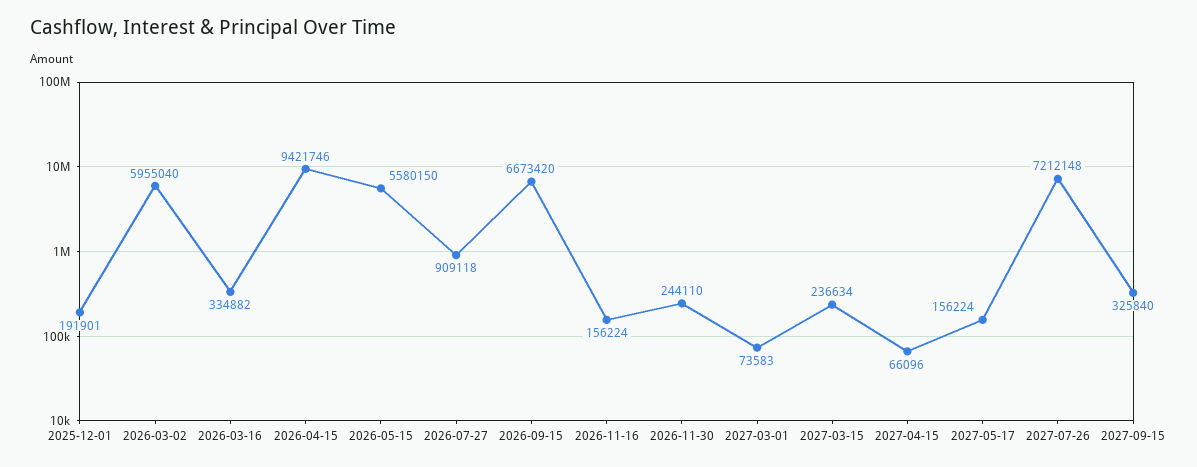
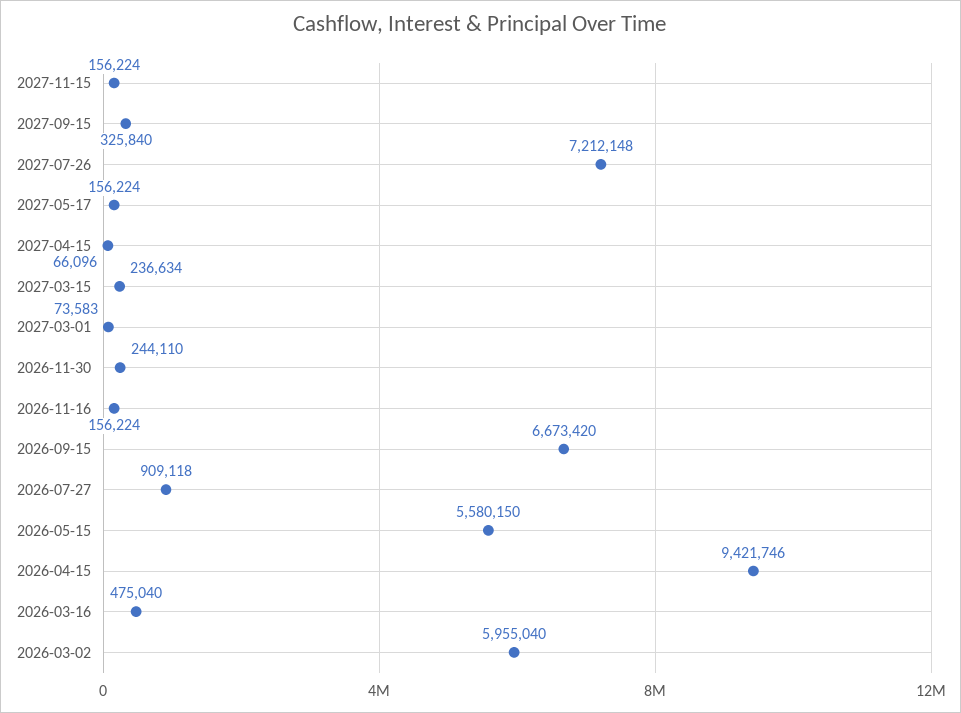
2025-12-01: 191901 -> none
2026-03-16: 334882 -> 475040
2027-11-15: none -> 156224

